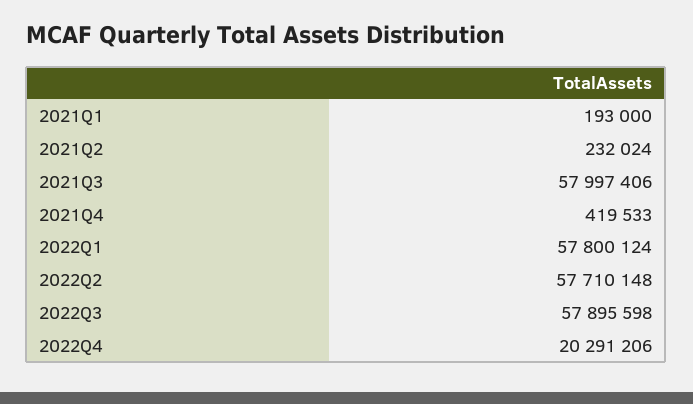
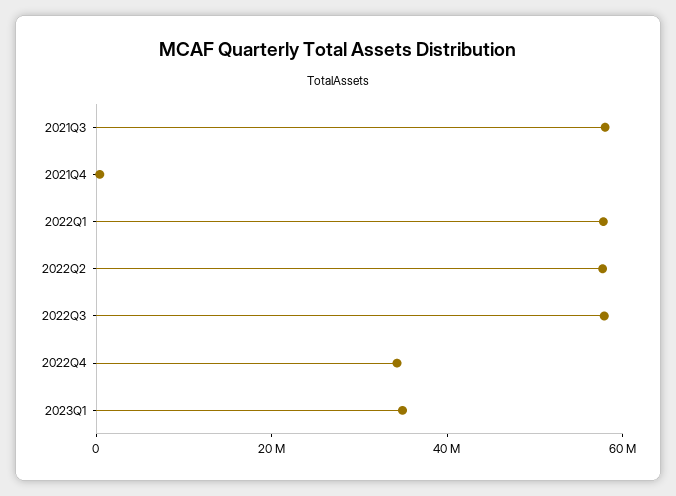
2021Q1: 193000 -> none
2021Q2: 232024 -> none
2022Q4: 20291206 -> 35000000
2023Q1: none -> 35000000

